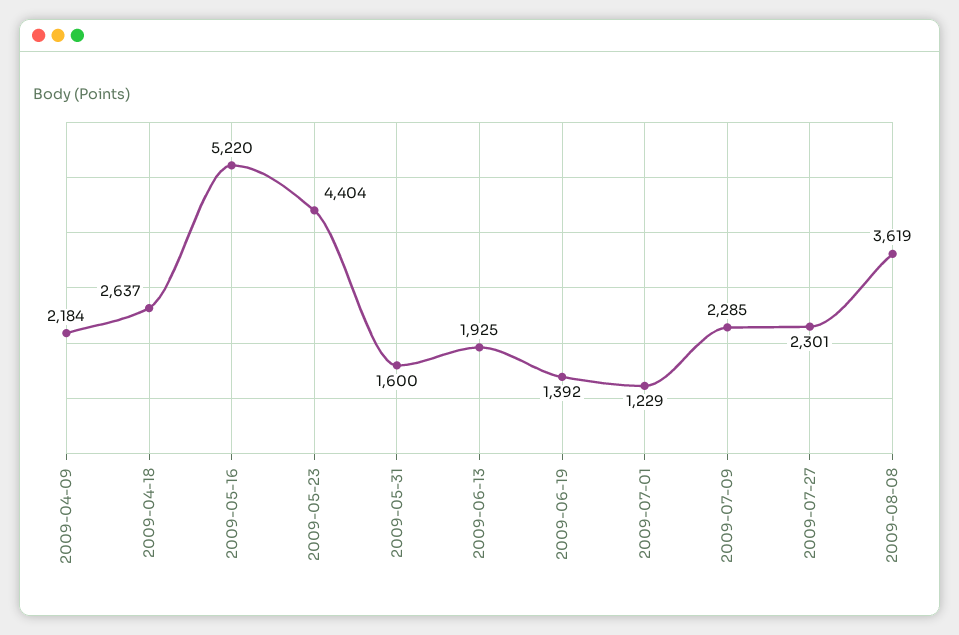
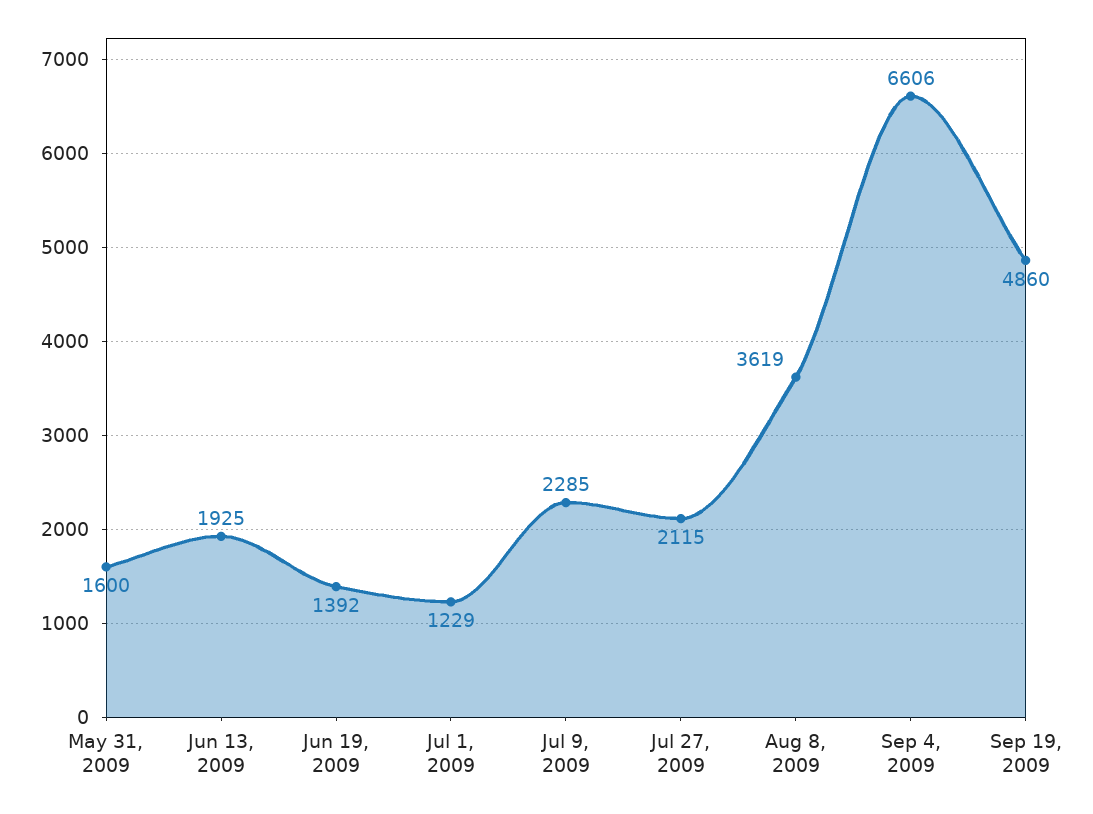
2009-04-09: 2184 -> none
2009-04-18: 2637 -> none
2009-05-16: 5220 -> none
2009-05-23: 4404 -> none
2009-07-27: 2301 -> 2115
Sep 4, 2009: none -> 6606
Sep 19, 2009: none -> 4860

